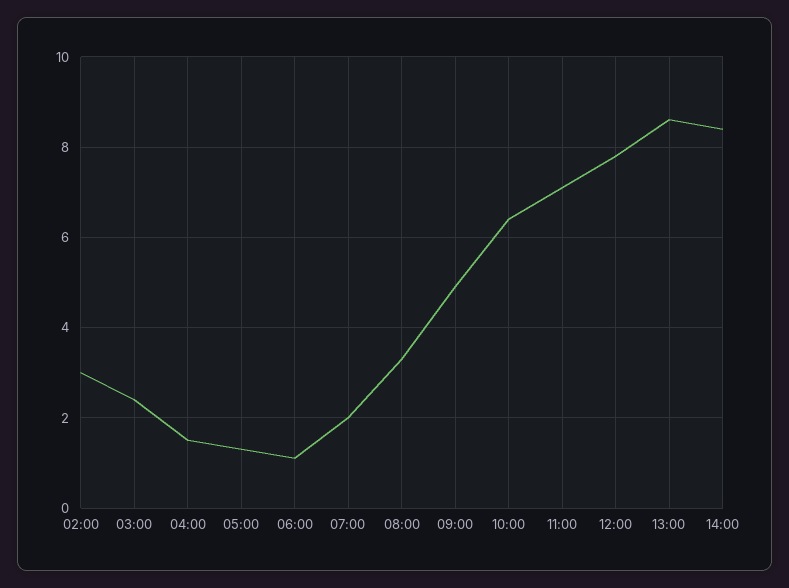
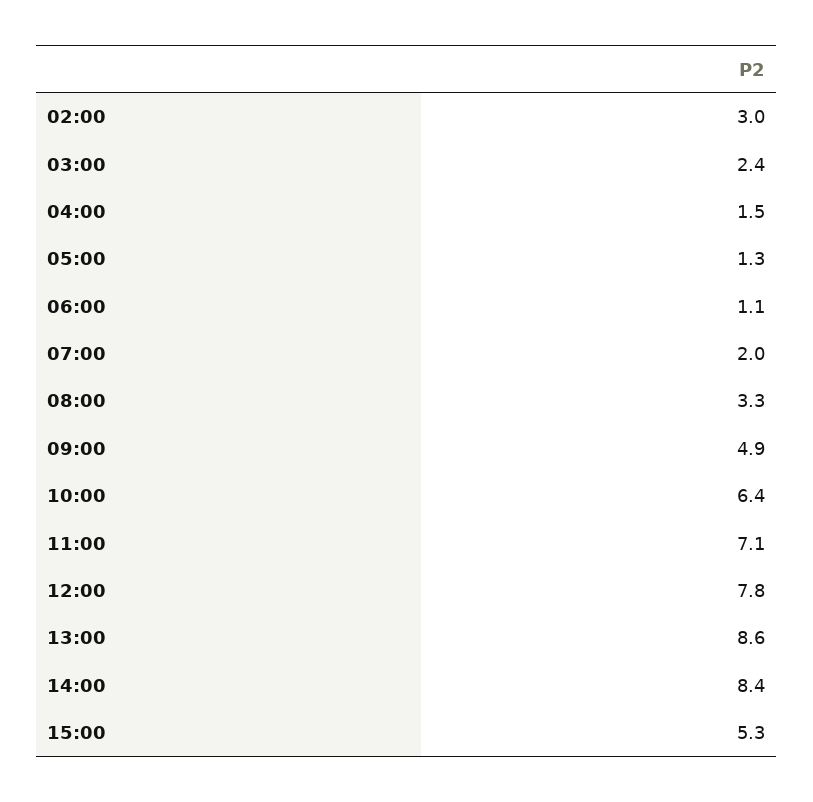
15:00: none -> 5.3

